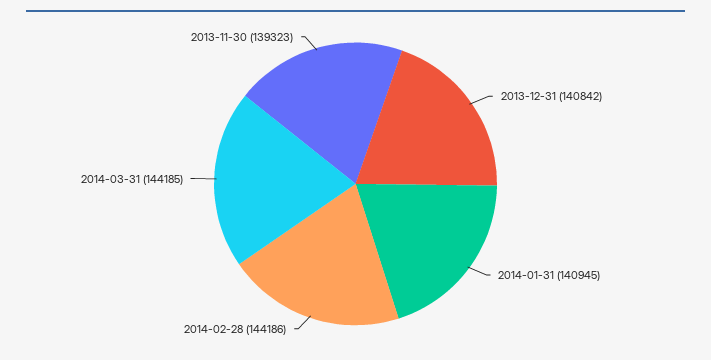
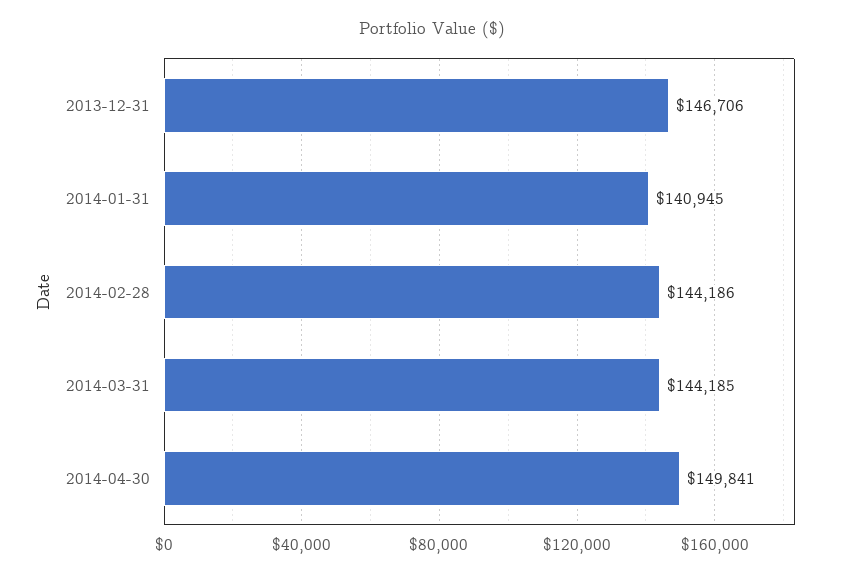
2013-12-31: 140842 -> 146706
2013-11-30: 139323 -> none
2014-04-30: none -> 149841

